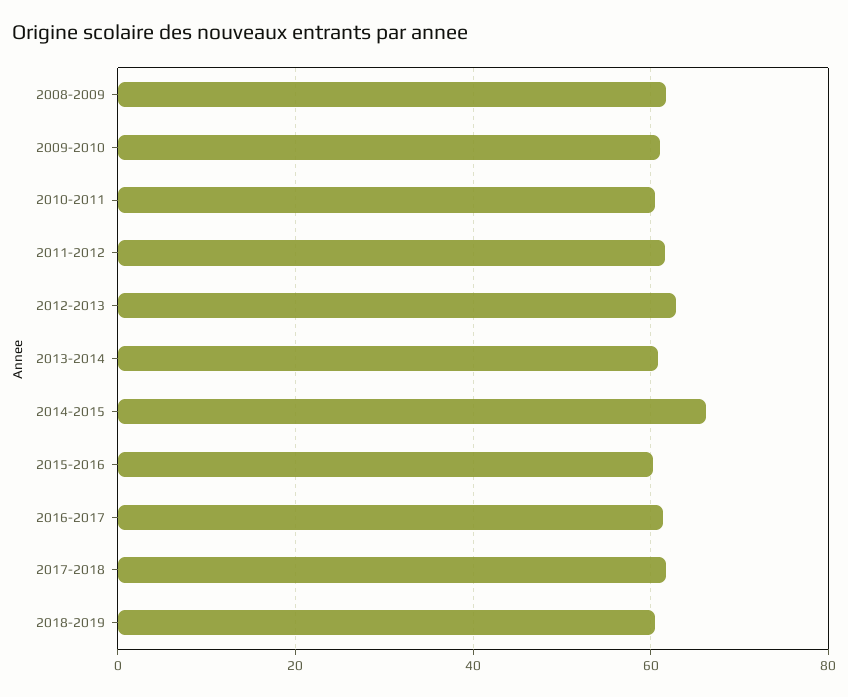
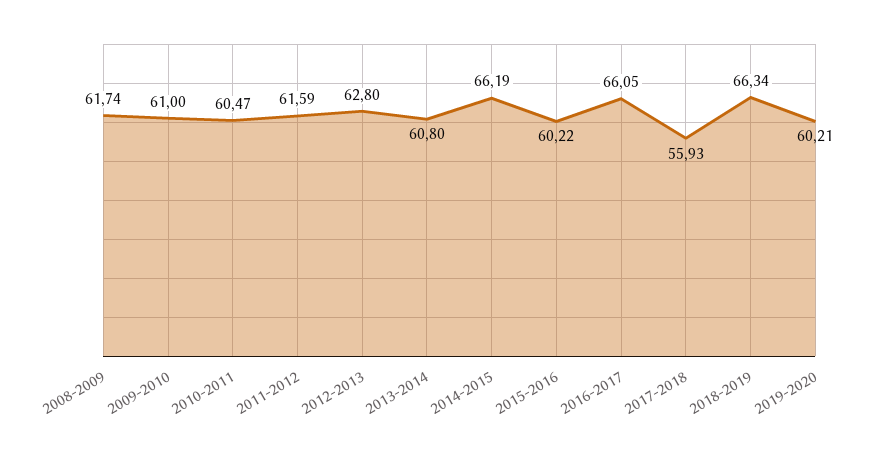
2016-2017: 62 -> 66.05
2017-2018: 62 -> 55.93
2018-2019: 60 -> 66.34
2019-2020: none -> 60.21

